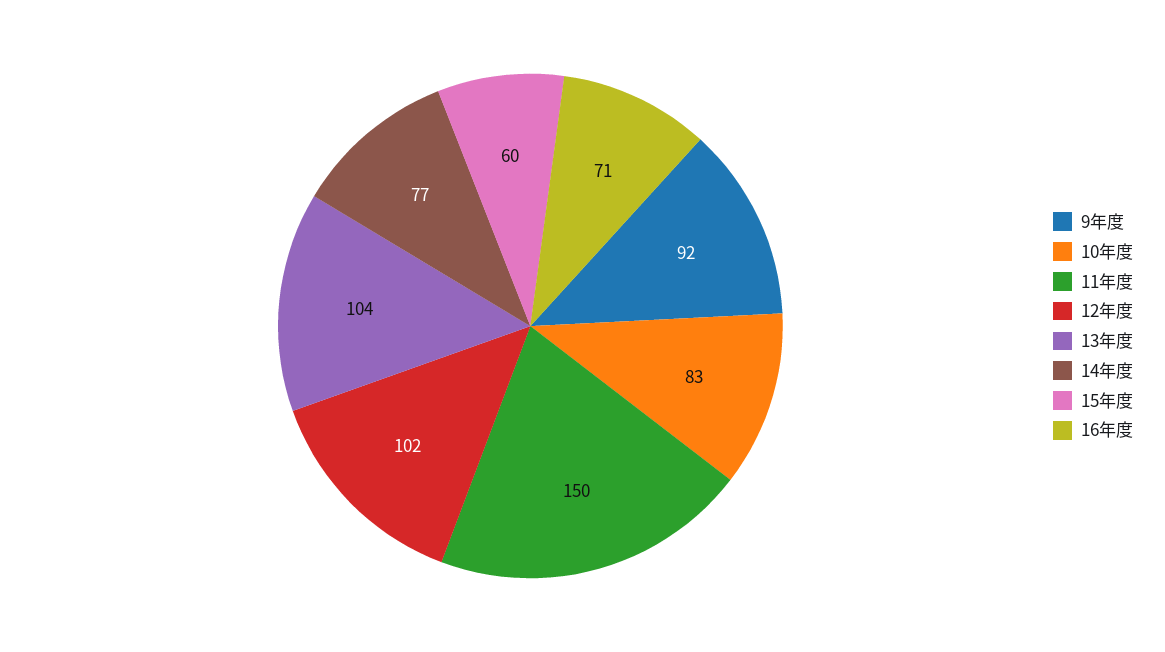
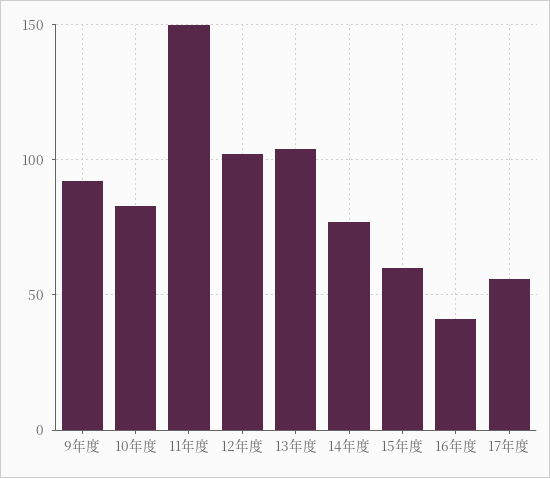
16年度: 71 -> 40
17年度: none -> 55

